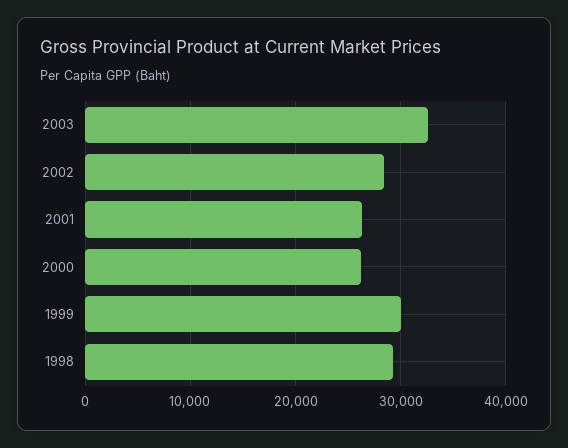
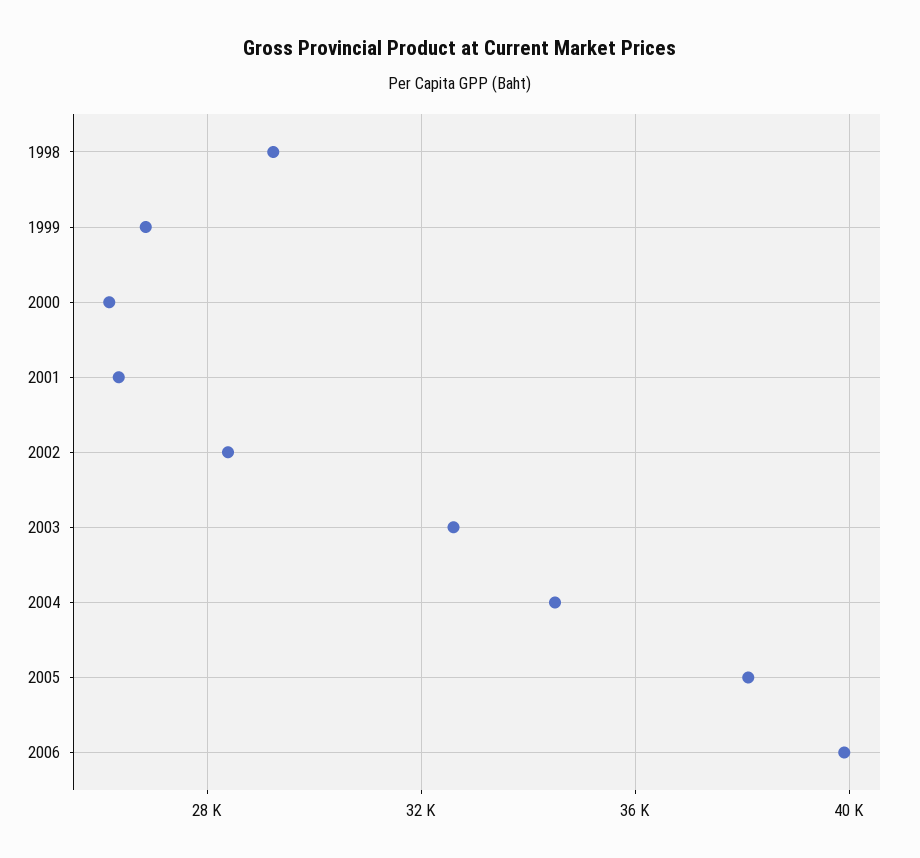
1999: 30000 -> 27000
2004: none -> 34500
2005: none -> 38000
2006: none -> 40000

